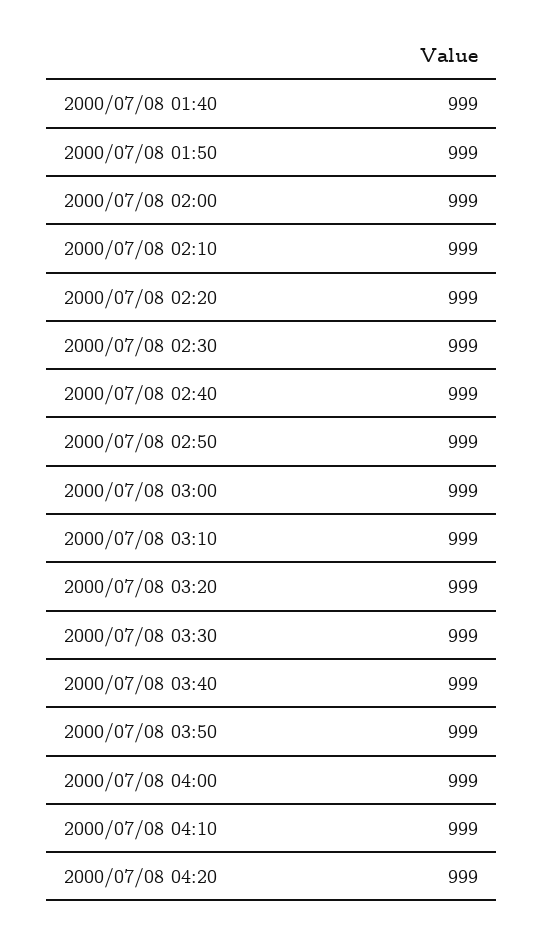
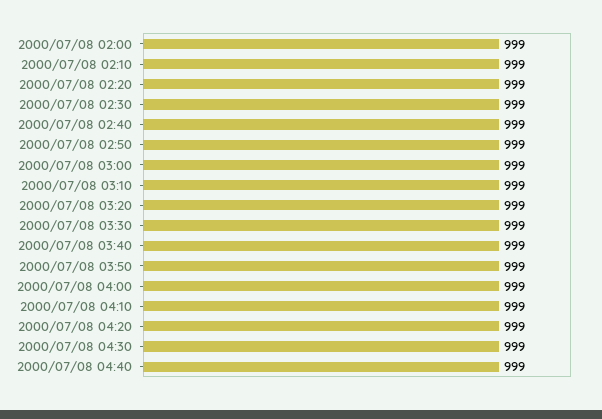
2000/07/08 01:40: 999 -> none
2000/07/08 01:50: 999 -> none
2000/07/08 04:30: none -> 999
2000/07/08 04:40: none -> 999

